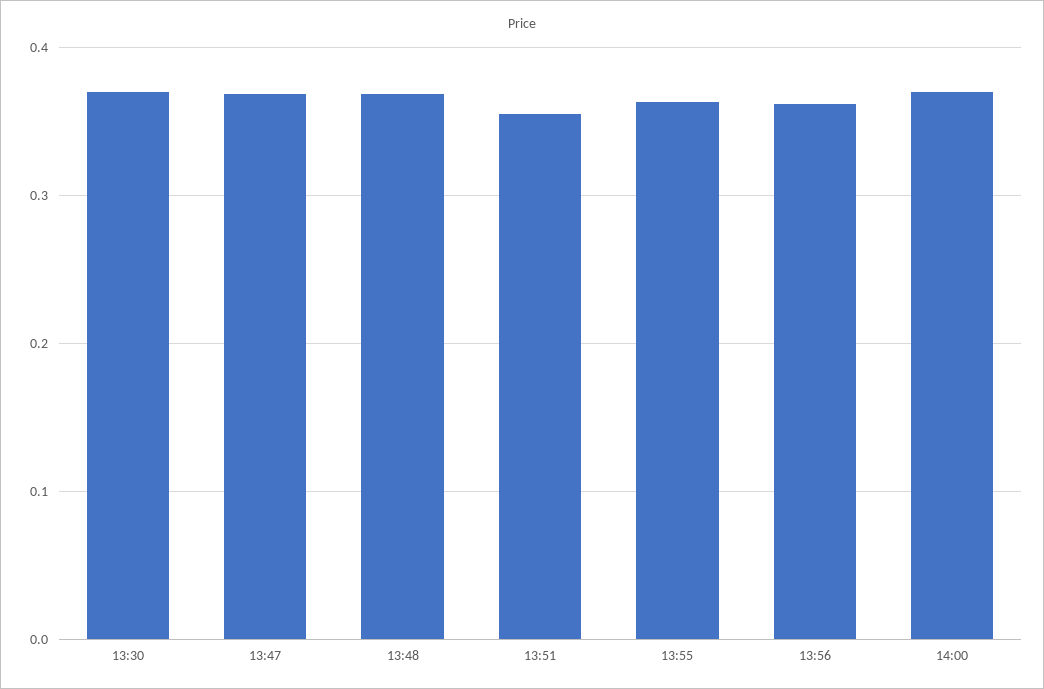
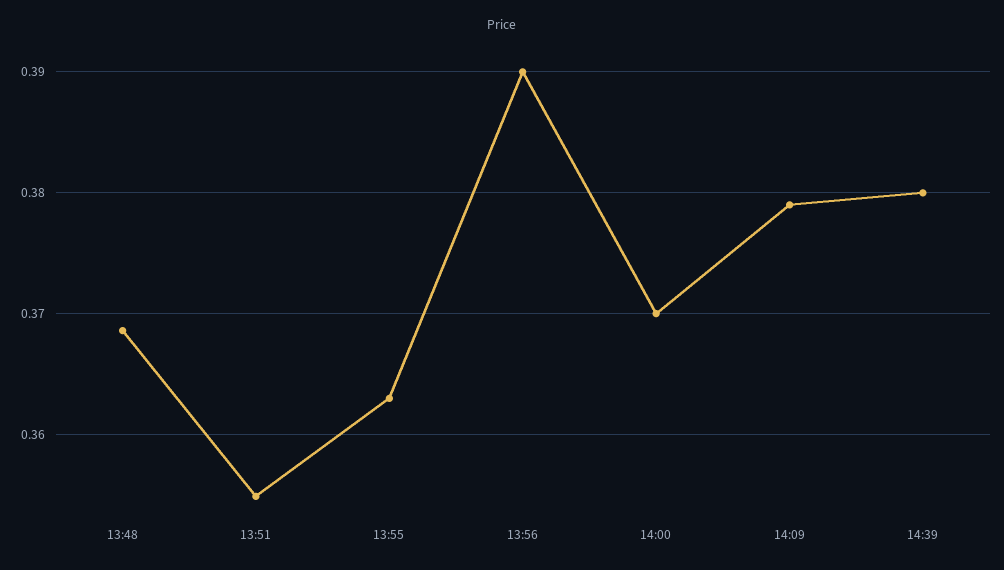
13:30: 0.37 -> none
13:47: 0.37 -> none
13:56: 0.36 -> 0.39
14:09: none -> 0.379
14:39: none -> 0.38

